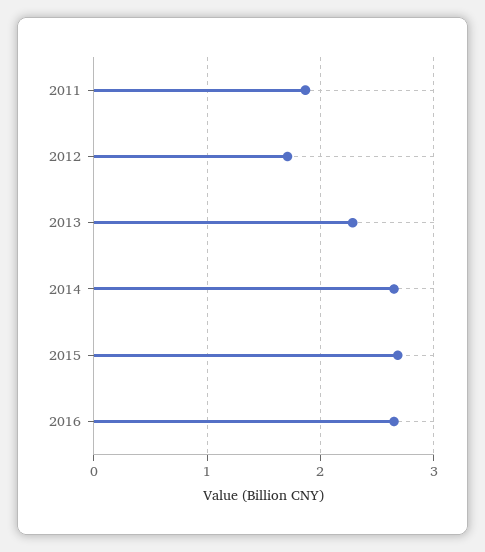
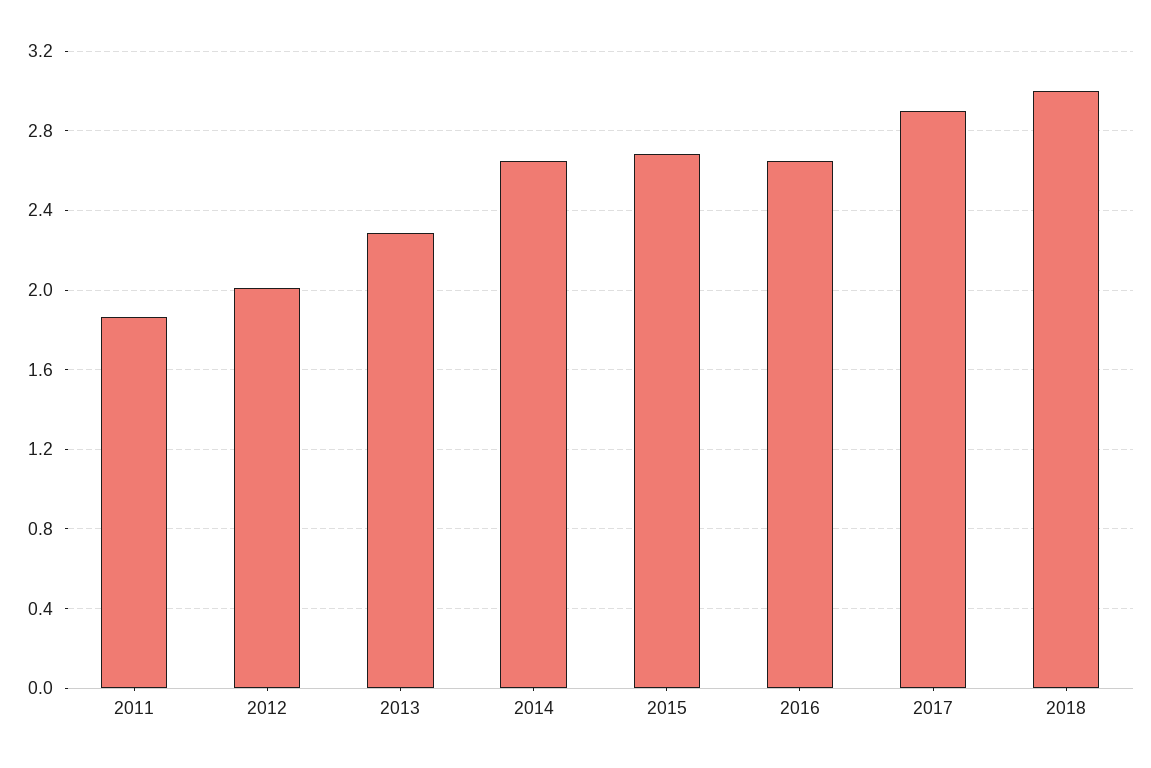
2012: 1.7 -> 2
2017: none -> 2.9
2018: none -> 3

